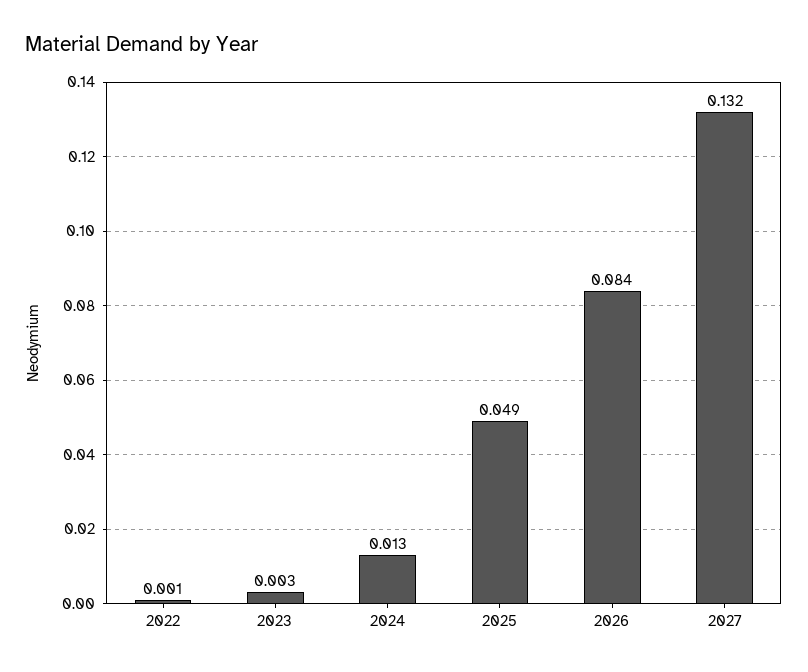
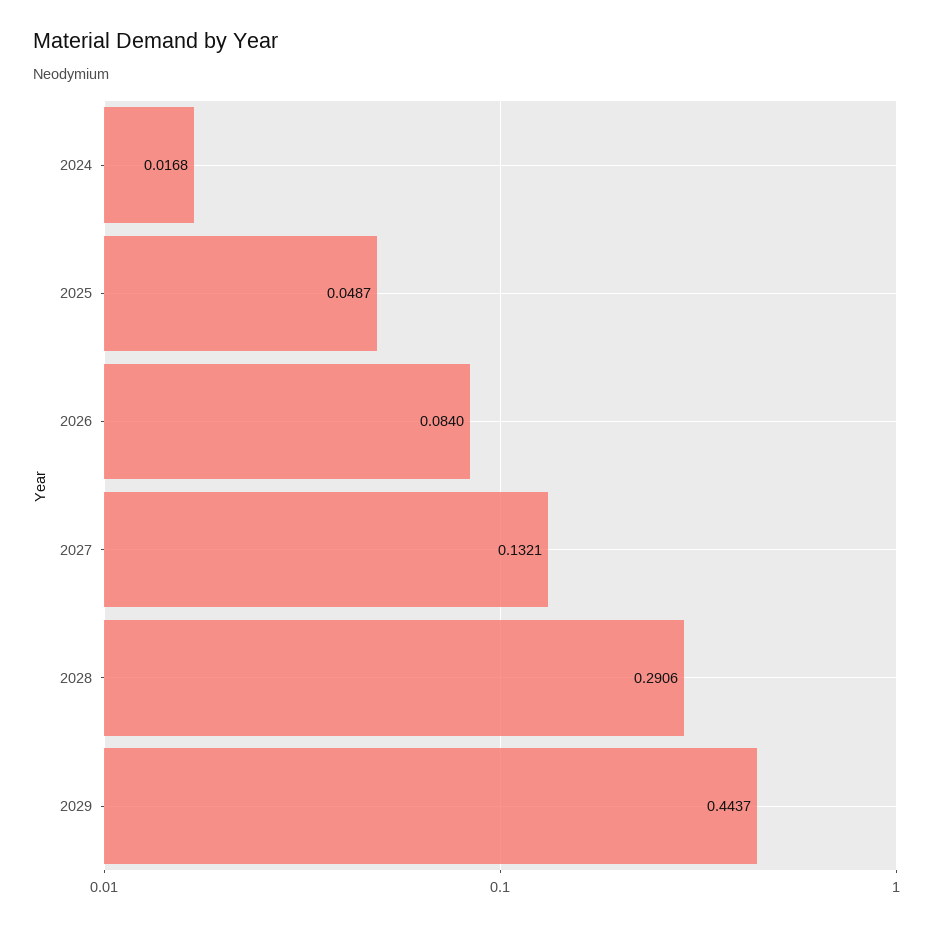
2022: 0.001 -> none
2023: 0.003 -> none
2024: 0.013 -> 0.0168
2028: none -> 0.2906
2029: none -> 0.4437

